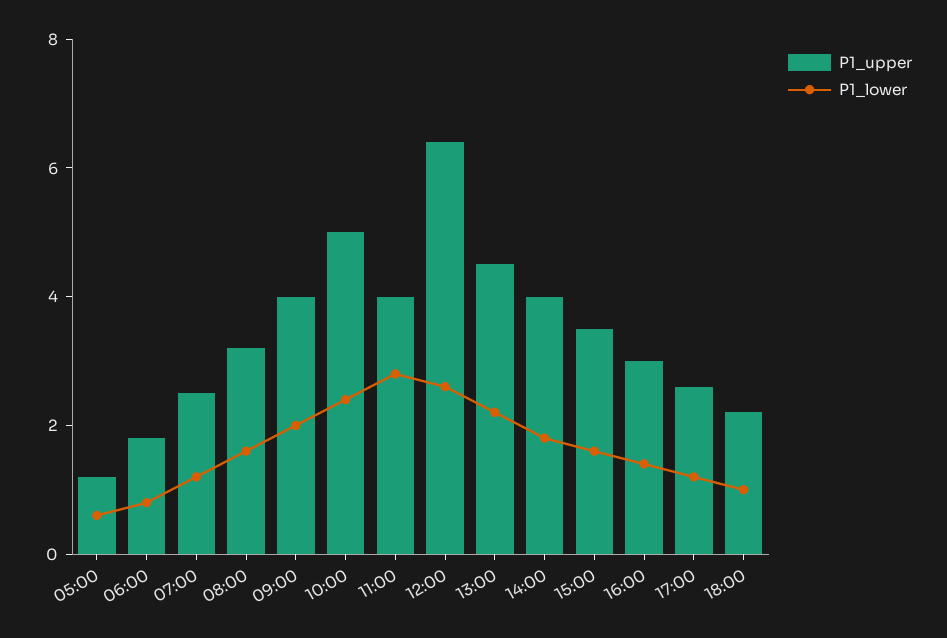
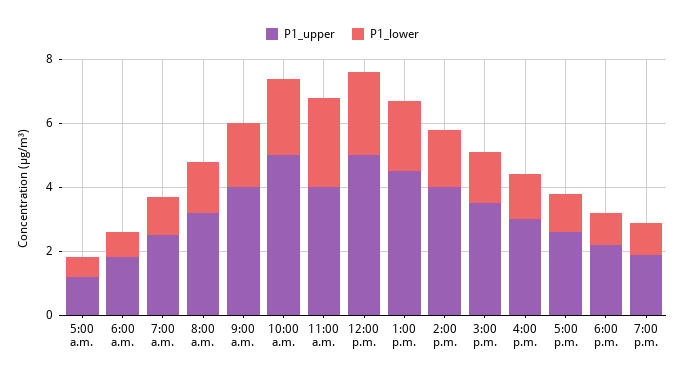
P1_upper, 12:00: 6.5 -> 5
P1_upper, 7:00 p.m.: none -> 2
P1_lower, 7:00 p.m.: none -> 1

